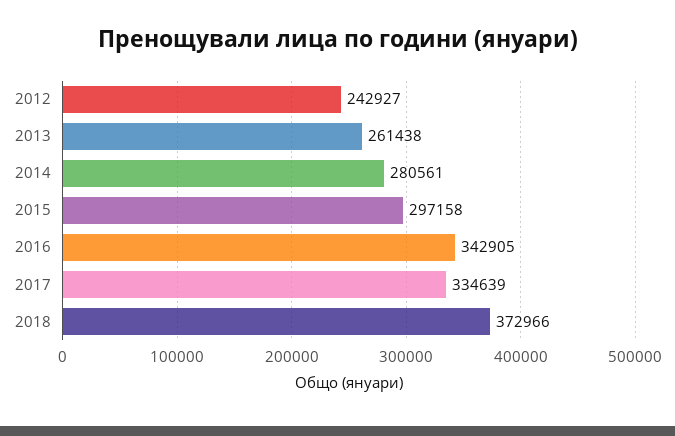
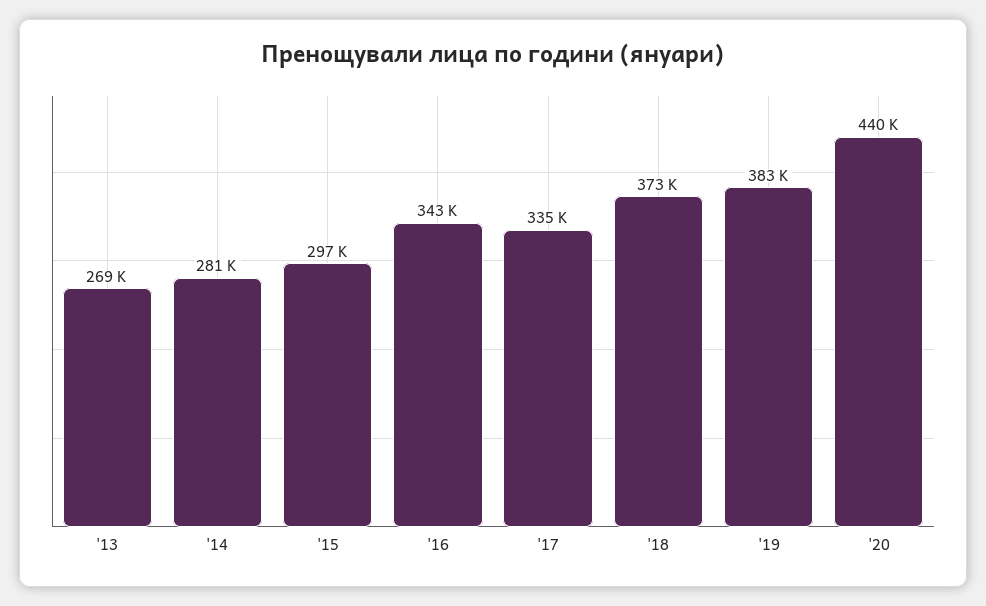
2012: 242927 -> none
2013: 261438 -> 269000
'19: none -> 383000
'20: none -> 440000

